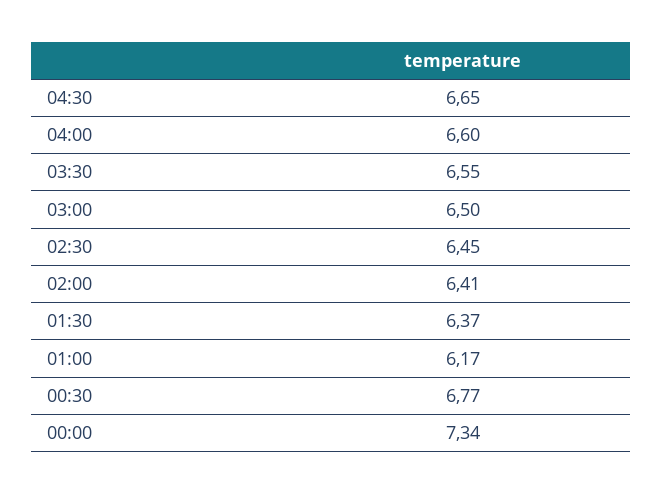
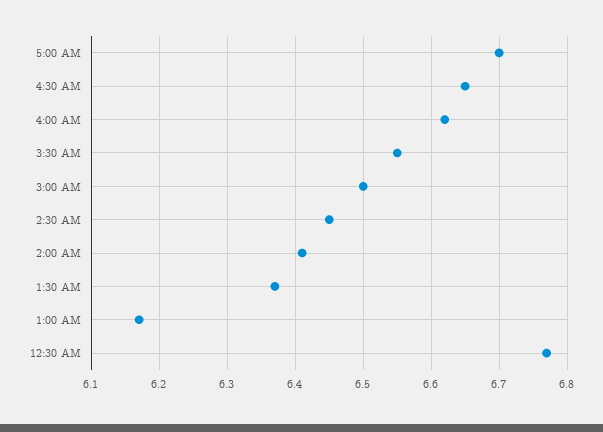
04:00: 6.6 -> 6.62
00:00: 7.34 -> none
5:00 AM: none -> 6.7

